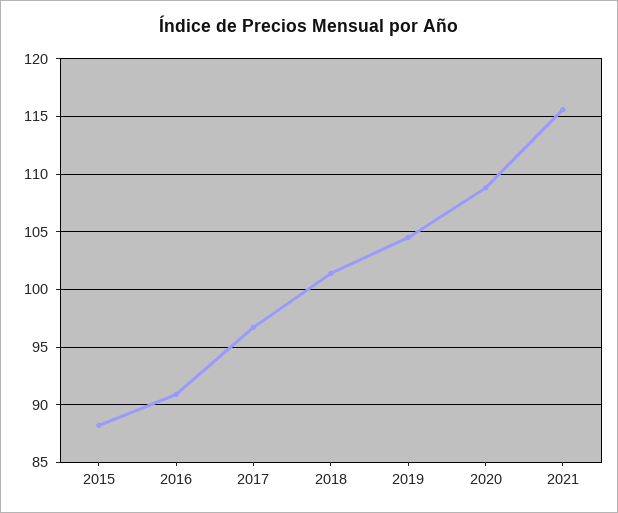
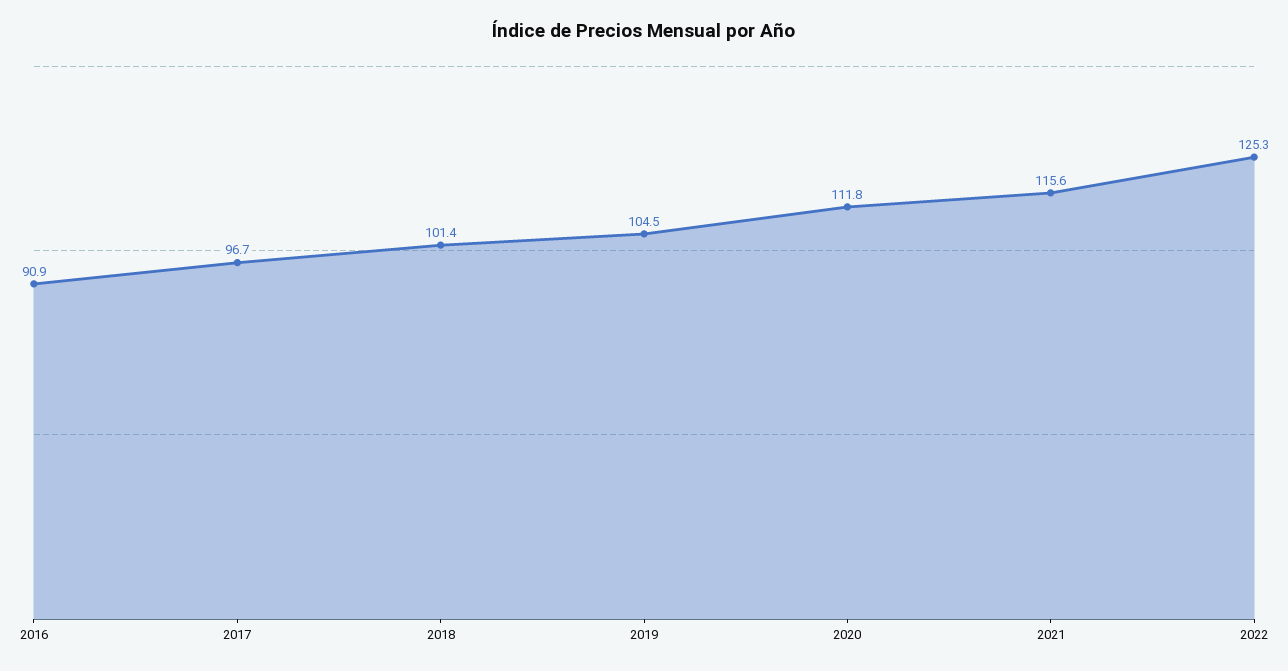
2015: 88 -> none
2020: 109 -> 111.8
2022: none -> 125.3

